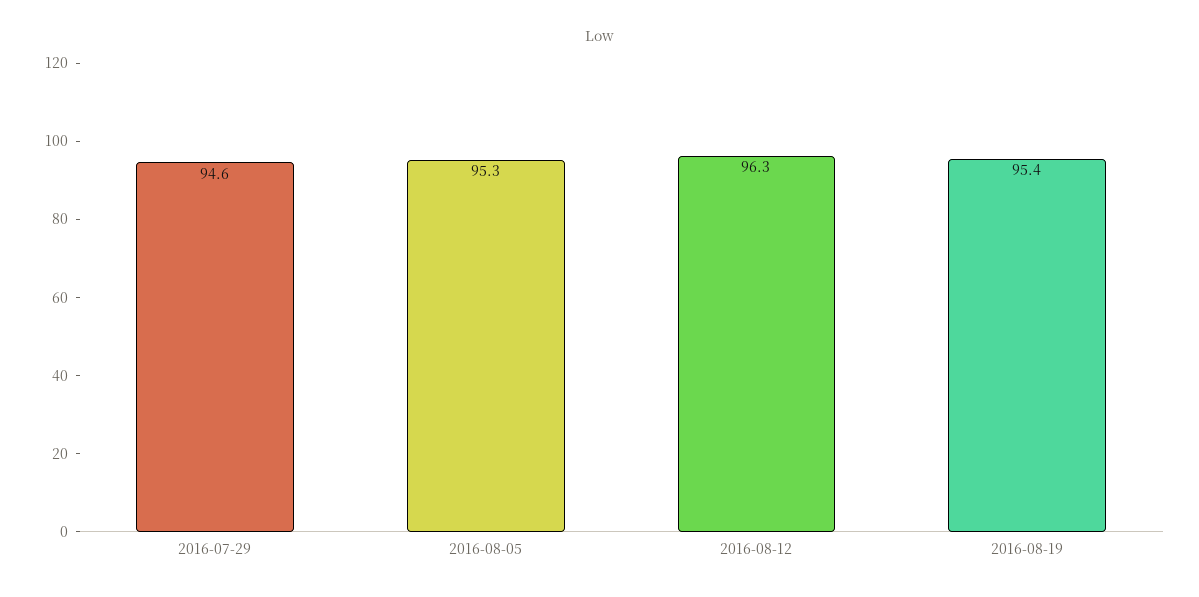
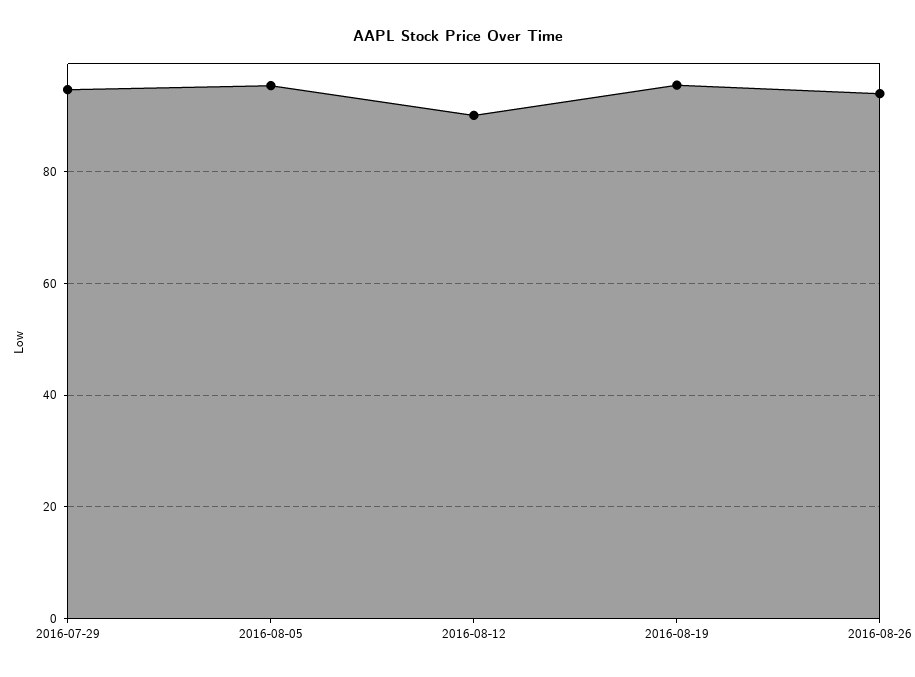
2016-08-12: 96.3 -> 90
2016-08-26: none -> 94

